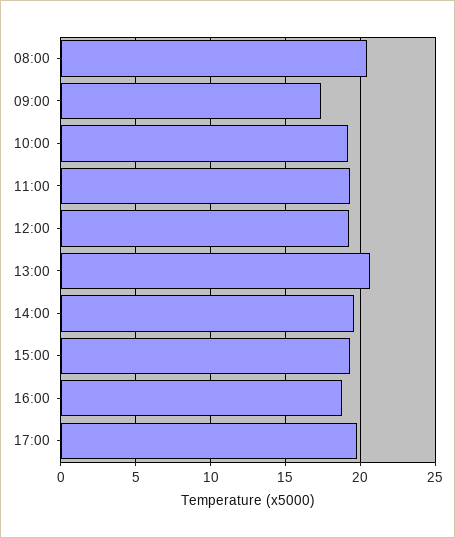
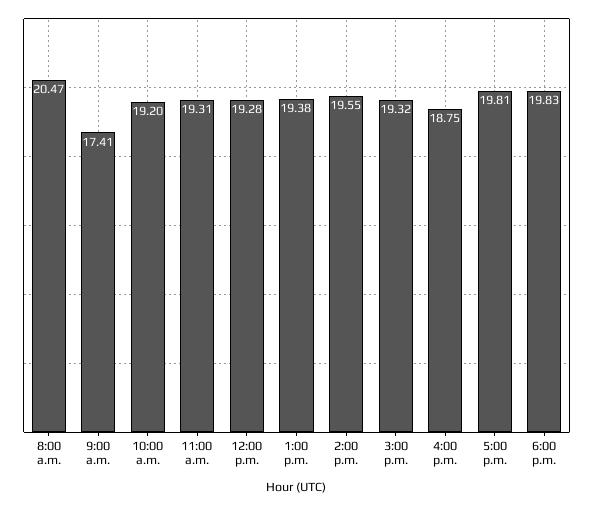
13:00: 20.5 -> 19.38
6:00 p.m.: none -> 19.83

